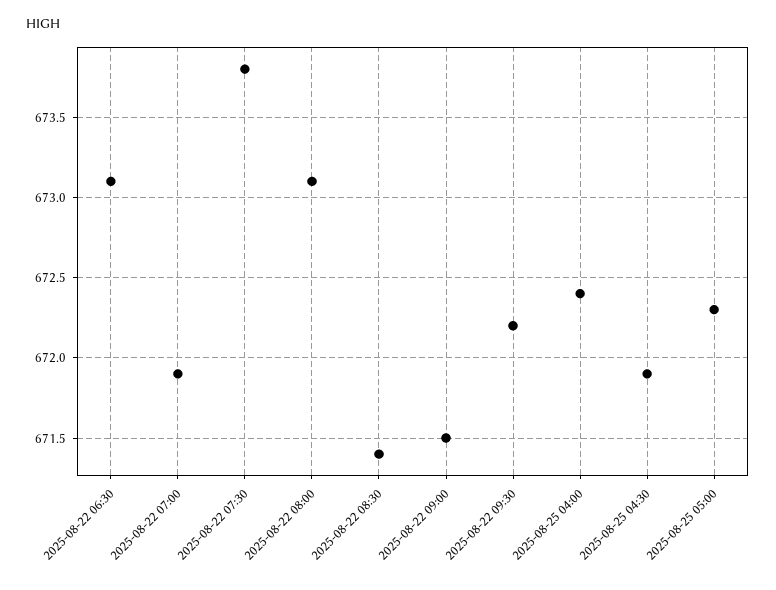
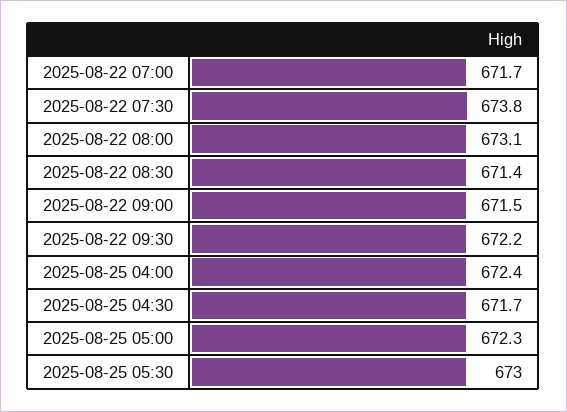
2025-08-22 06:30: 673.1 -> none
2025-08-22 07:00: 671.9 -> 671.7
2025-08-25 04:30: 671.9 -> 671.7
2025-08-25 05:30: none -> 673

